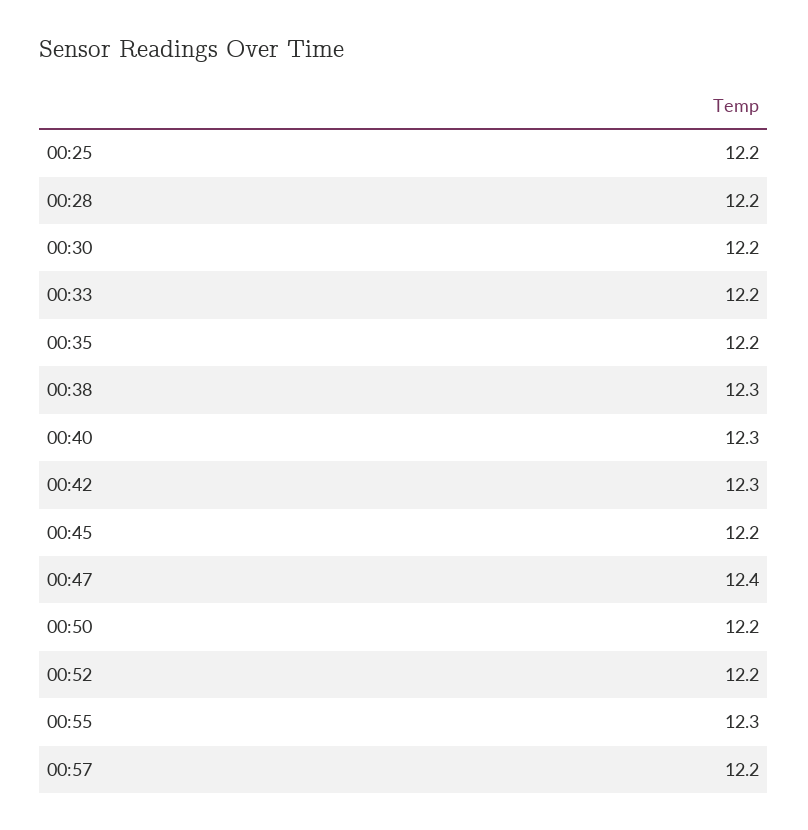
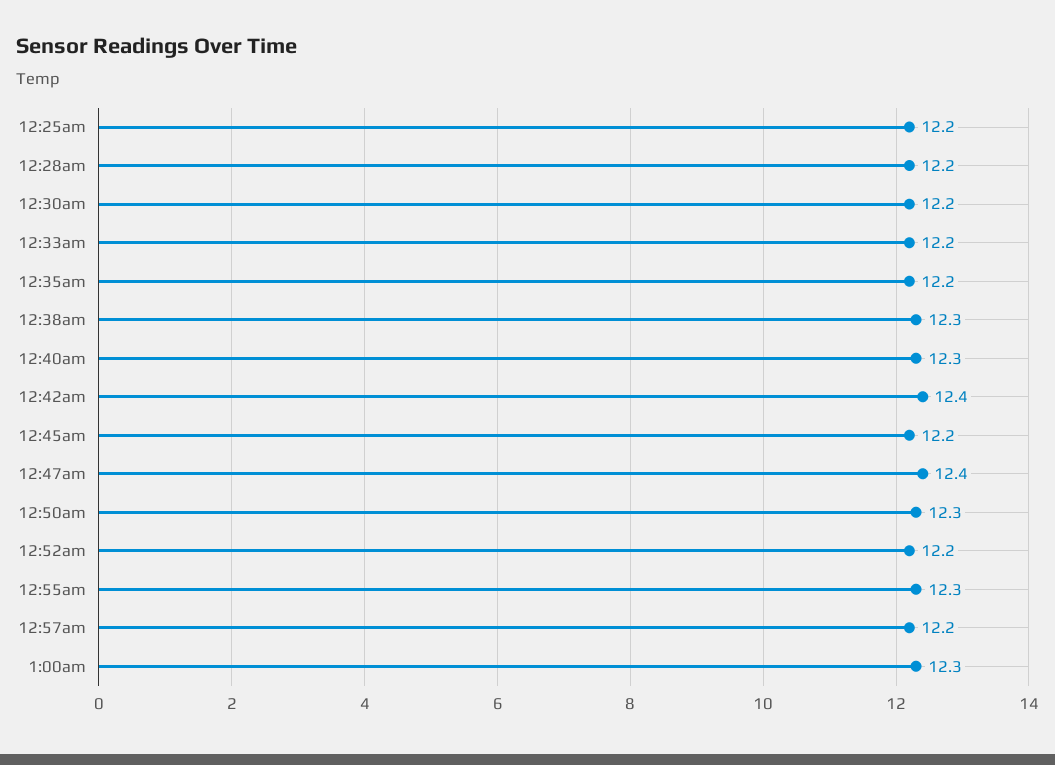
00:42: 12.3 -> 12.4
00:50: 12.2 -> 12.3
1:00am: none -> 12.3

